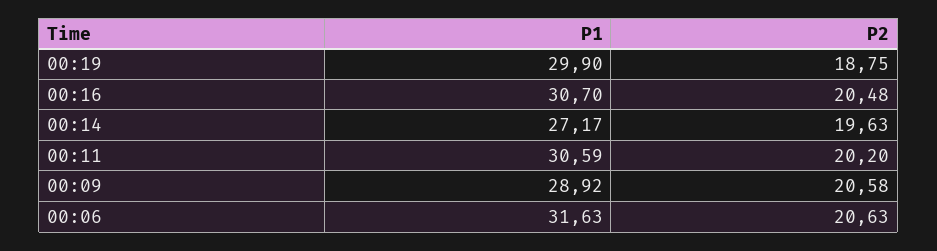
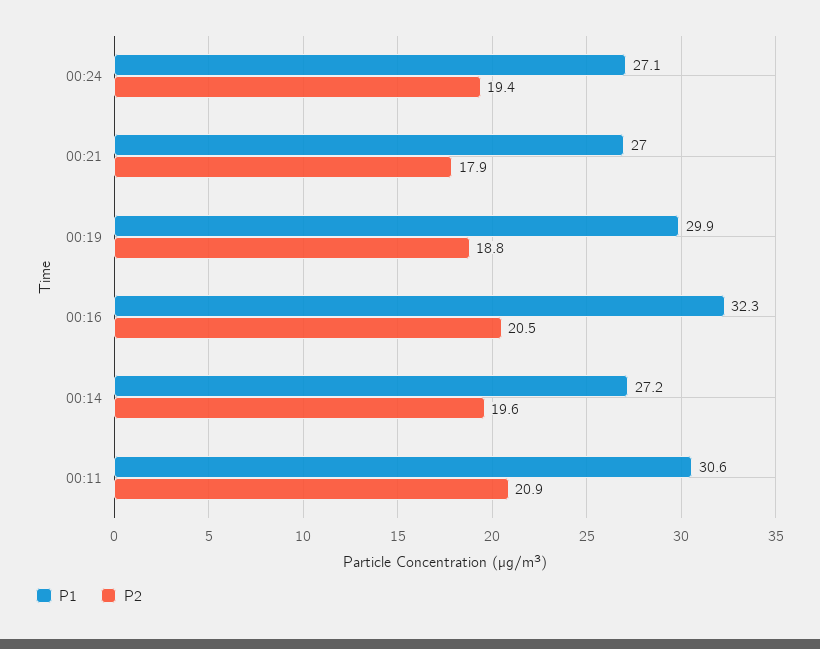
P1, 00:16: 30.7 -> 32.3
P2, 00:11: 20.2 -> 20.9
P1, 00:09: 28.92 -> none
P2, 00:09: 20.58 -> none
P1, 00:06: 31.63 -> none
P2, 00:06: 20.63 -> none
P1, 00:24: none -> 27.1
P2, 00:24: none -> 19.4
P1, 00:21: none -> 27
P2, 00:21: none -> 17.9

